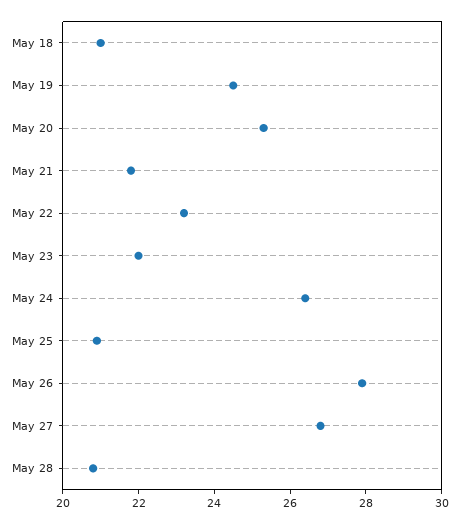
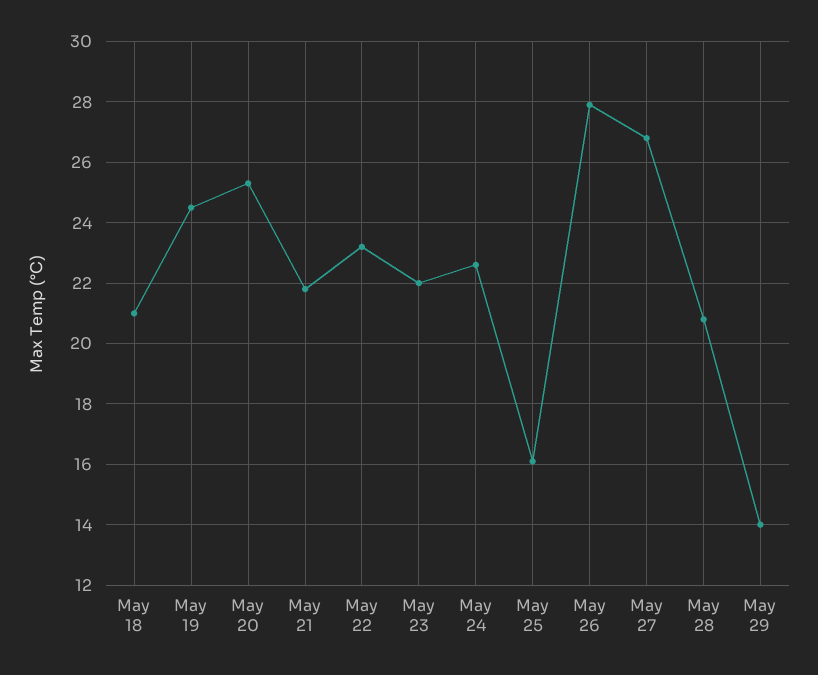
May 24: 26.5 -> 22.5
May 25: 21 -> 16
May 29: none -> 14

